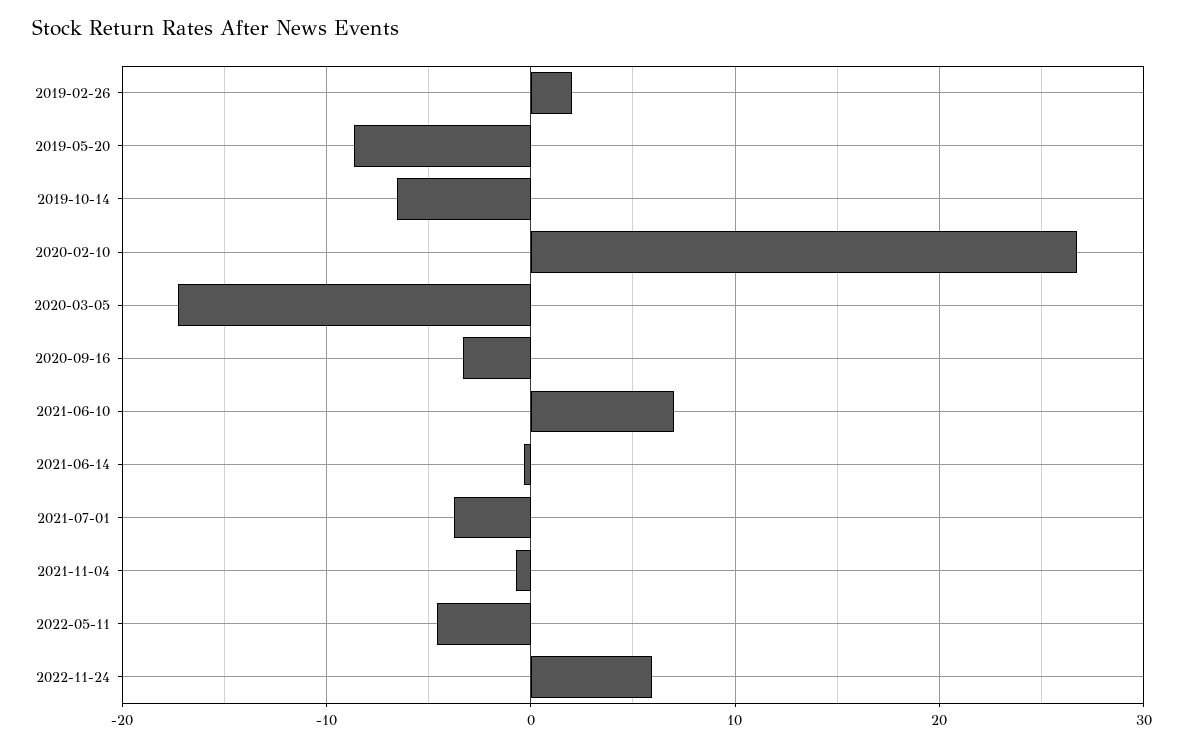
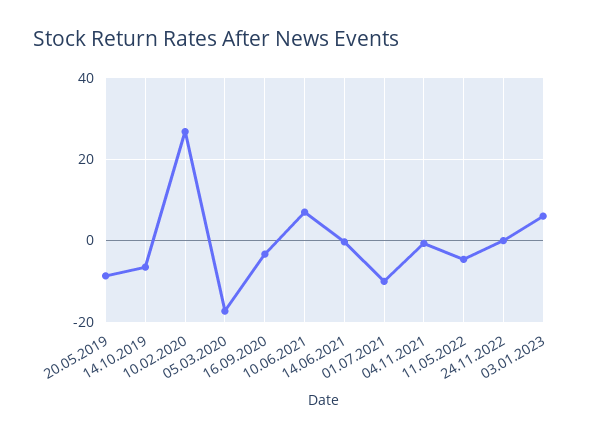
2019-02-26: 2 -> none
2021-07-01: -4 -> -10
2022-11-24: 6 -> 0
03.01.2023: none -> 6

